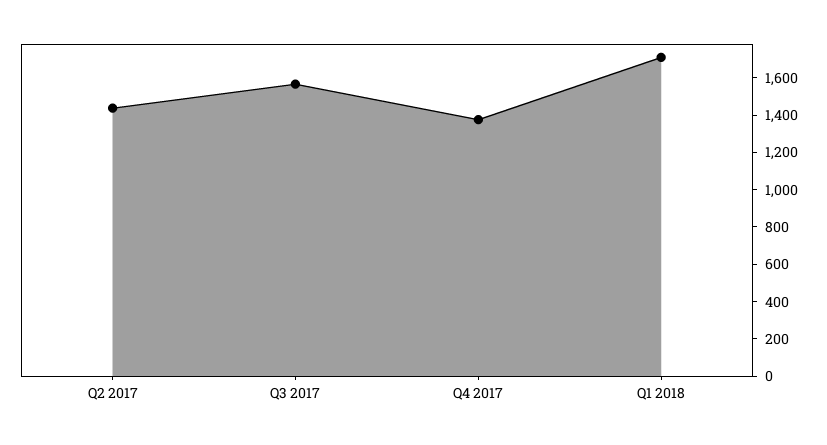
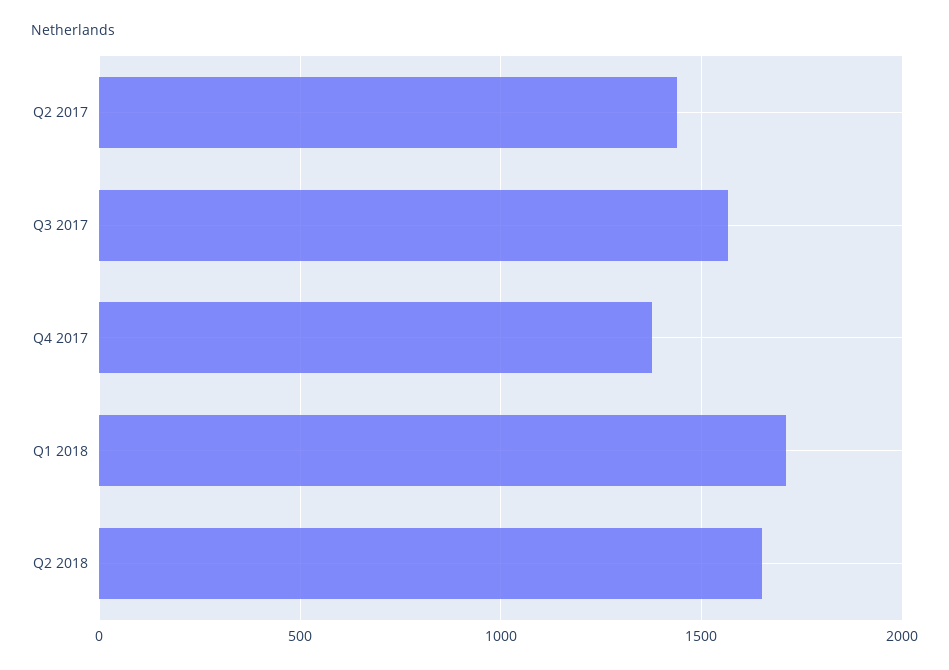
Q2 2018: none -> 1650

